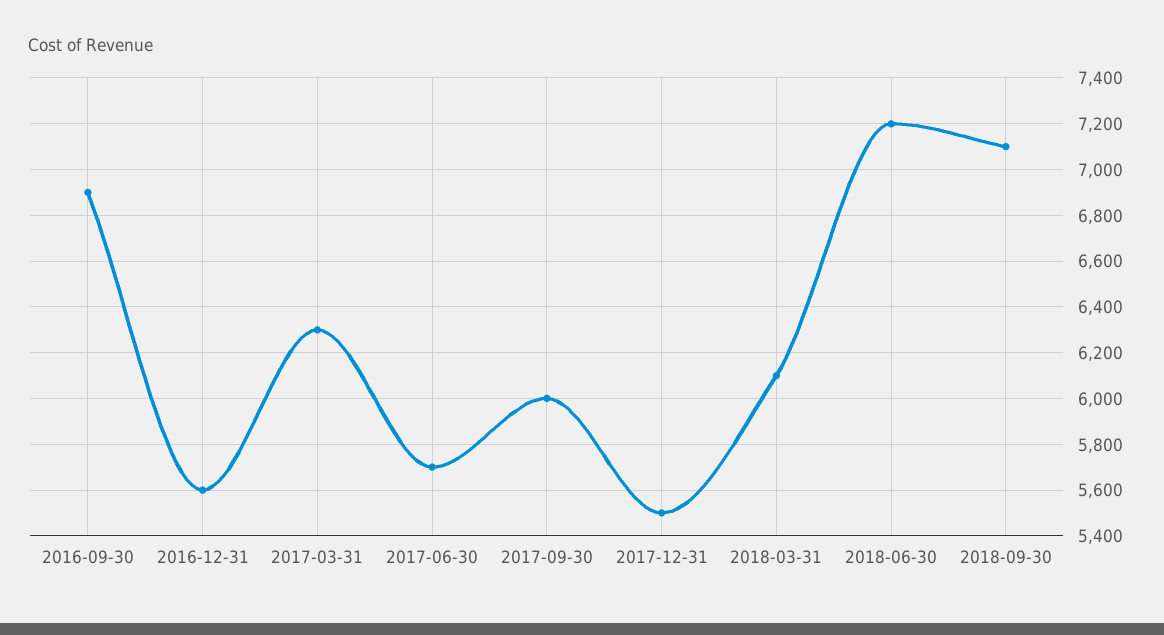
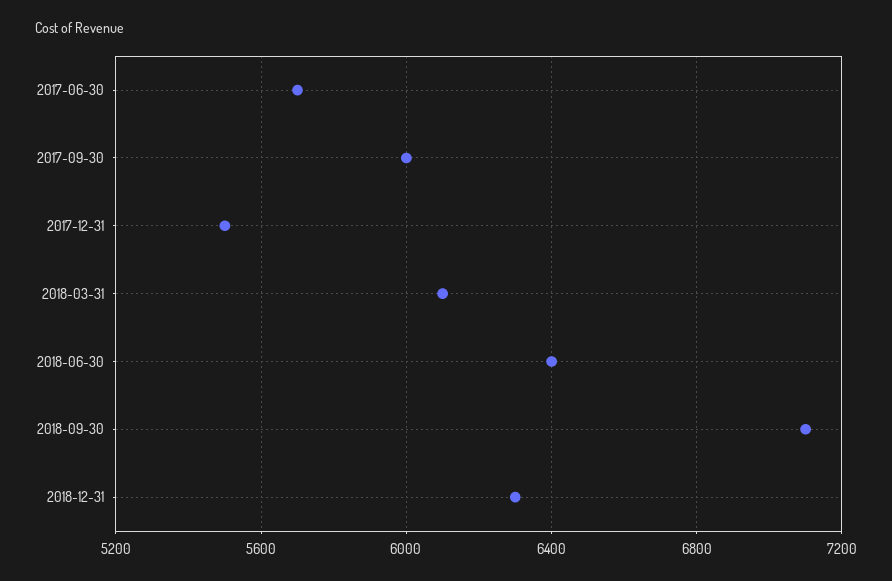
2016-09-30: 6900 -> none
2016-12-31: 5600 -> none
2017-03-31: 6300 -> none
2018-06-30: 7200 -> 6400
2018-12-31: none -> 6300

